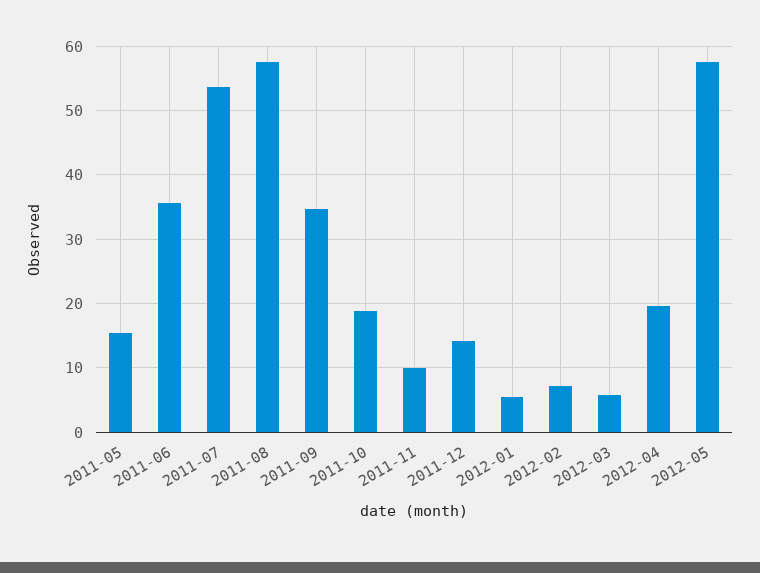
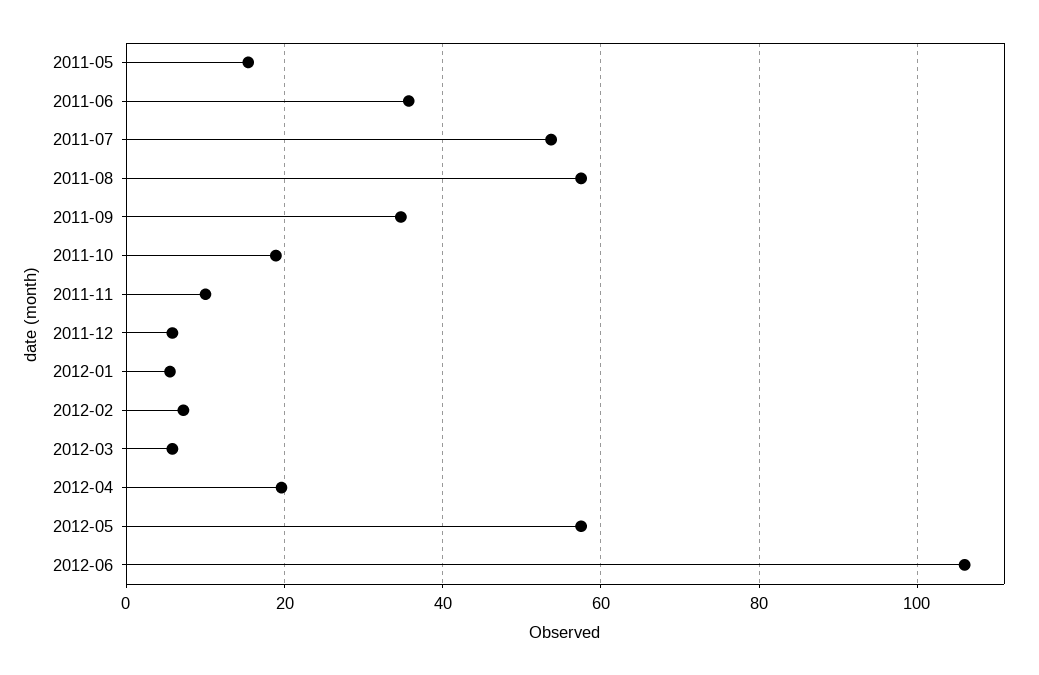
2011-12: 14 -> 6
2012-06: none -> 106

